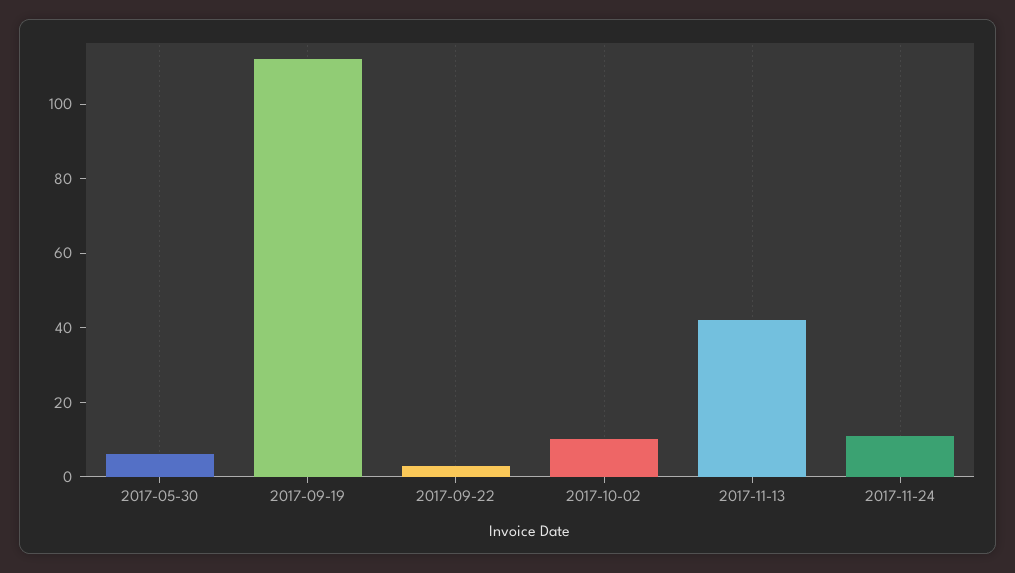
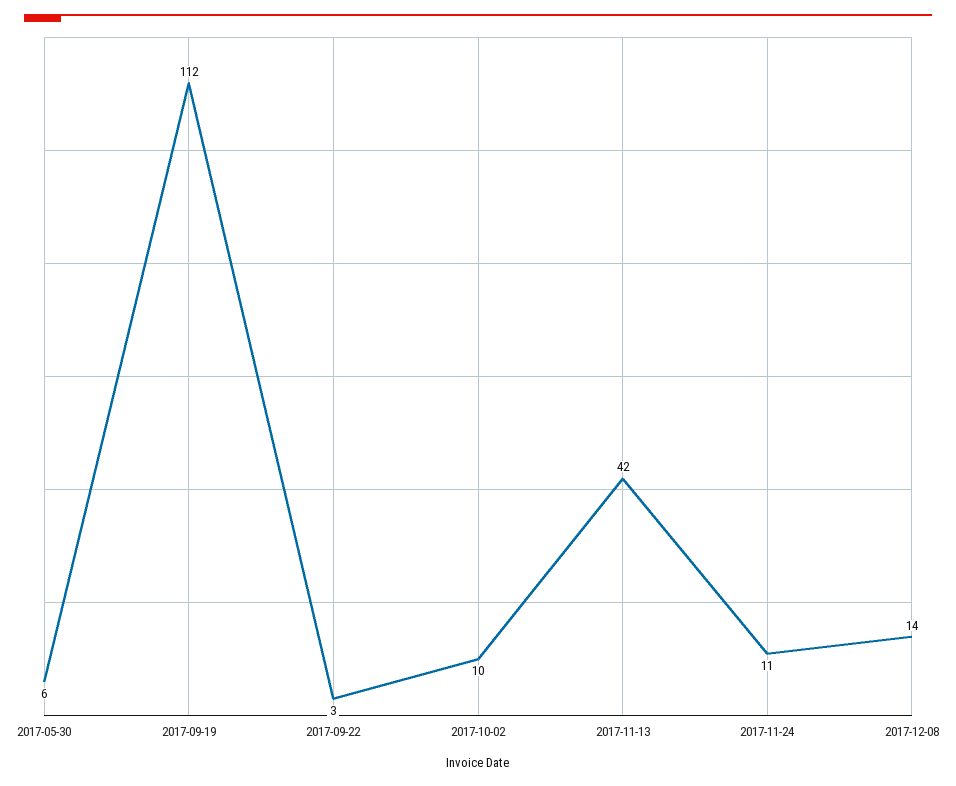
2017-12-08: none -> 14

